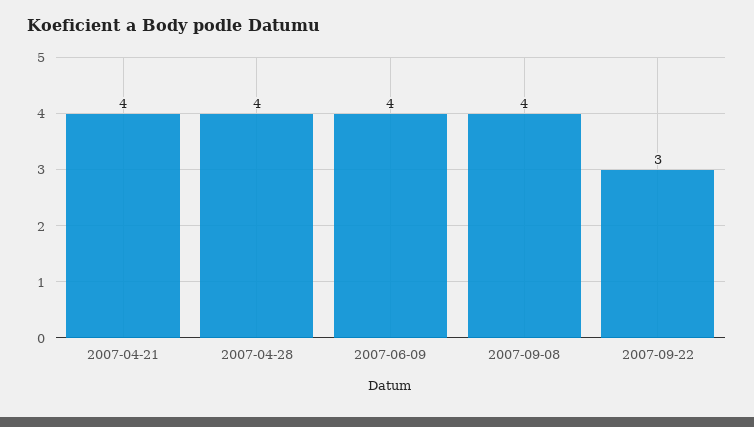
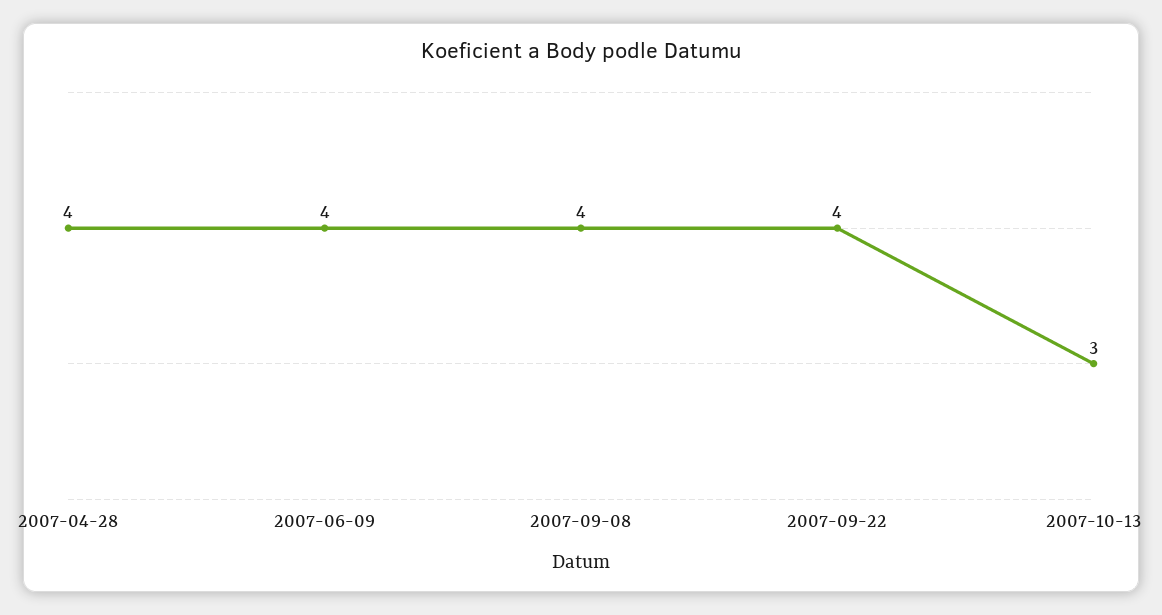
2007-04-21: 4 -> none
2007-09-22: 3 -> 4
2007-10-13: none -> 3

